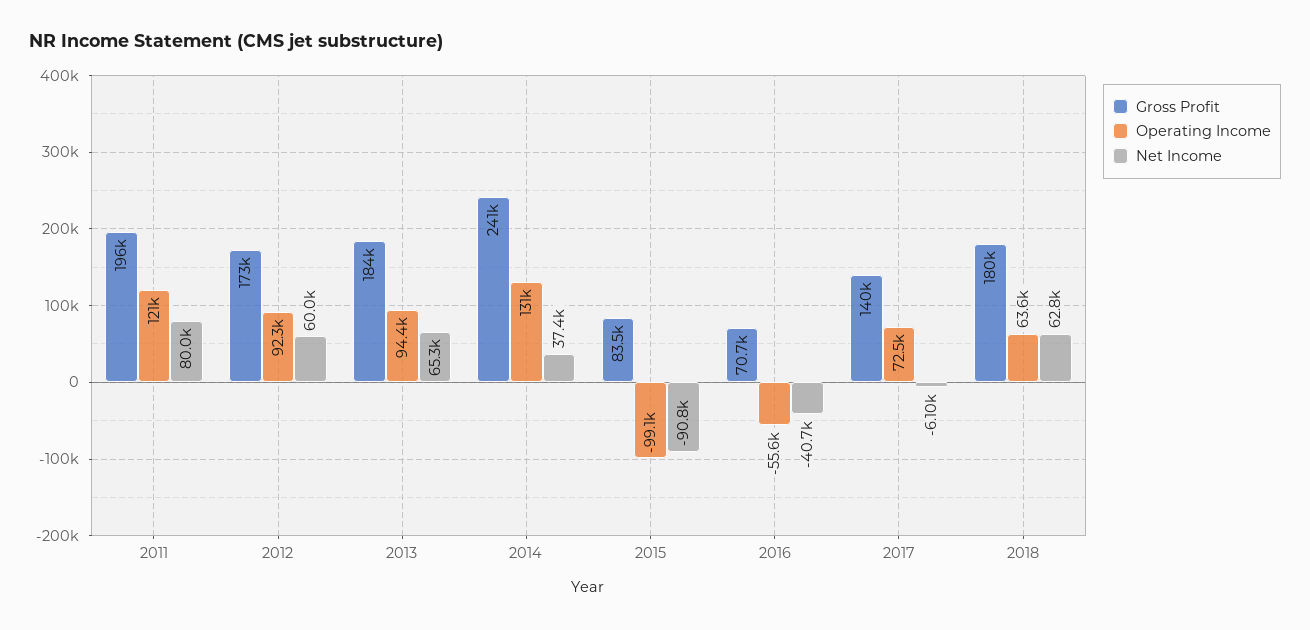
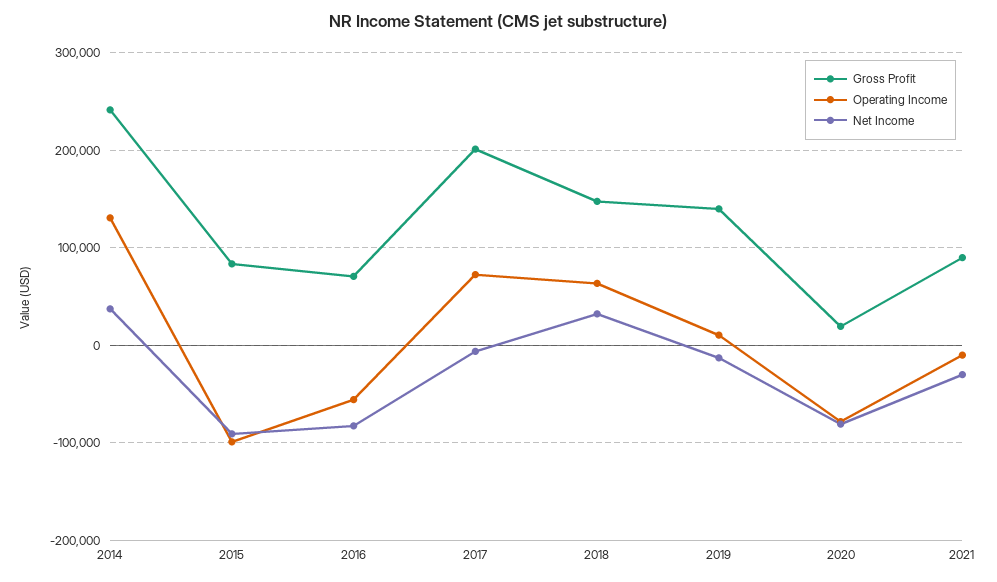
Gross Profit, 2011: 196000 -> none
Operating Income, 2011: 121000 -> none
Net Income, 2011: 80000 -> none
Gross Profit, 2012: 173000 -> none
Operating Income, 2012: 92300 -> none
Net Income, 2012: 60000 -> none
Gross Profit, 2013: 184000 -> none
Operating Income, 2013: 94400 -> none
Net Income, 2013: 65300 -> none
Net Income, 2016: -40700 -> -80000
Gross Profit, 2017: 140000 -> 200000
Gross Profit, 2018: 180000 -> 150000
Net Income, 2018: 62800 -> 30000
Gross Profit, 2019: none -> 140000
Operating Income, 2019: none -> 10000
Net Income, 2019: none -> -10000
Gross Profit, 2020: none -> 20000
Operating Income, 2020: none -> -80000
Net Income, 2020: none -> -80000
Gross Profit, 2021: none -> 90000
Operating Income, 2021: none -> -10000
Net Income, 2021: none -> -30000

